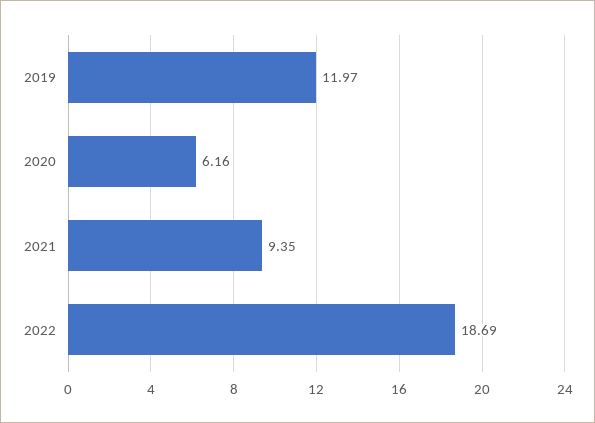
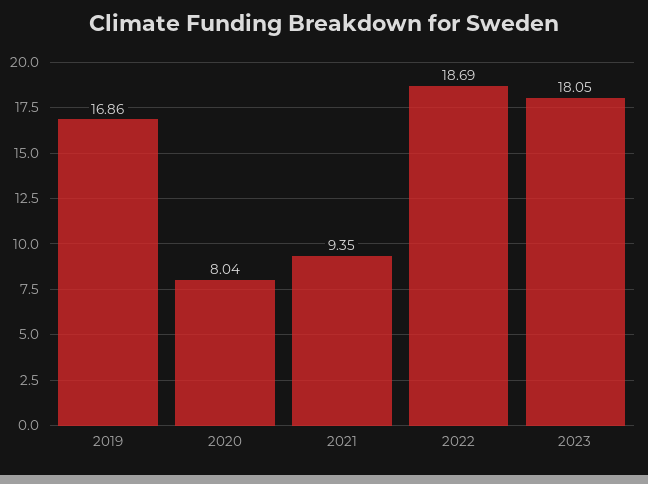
2019: 11.97 -> 16.86
2020: 6.16 -> 8.04
2023: none -> 18.05

